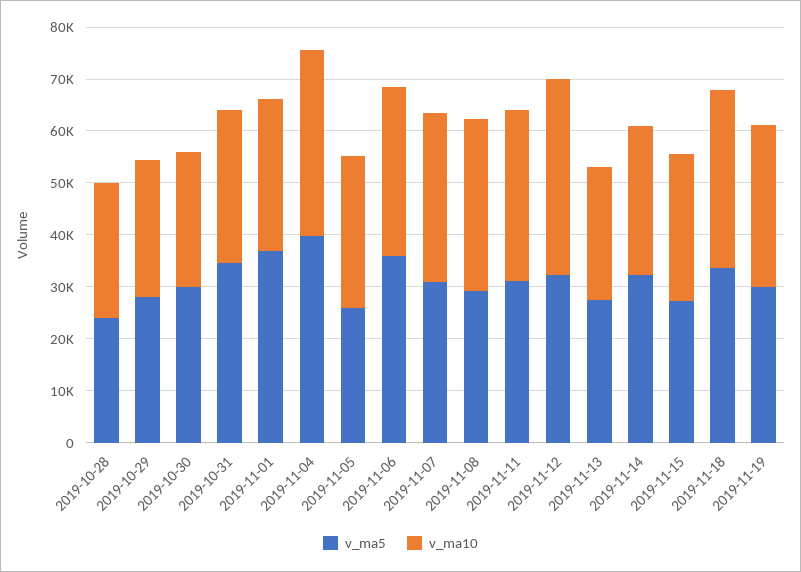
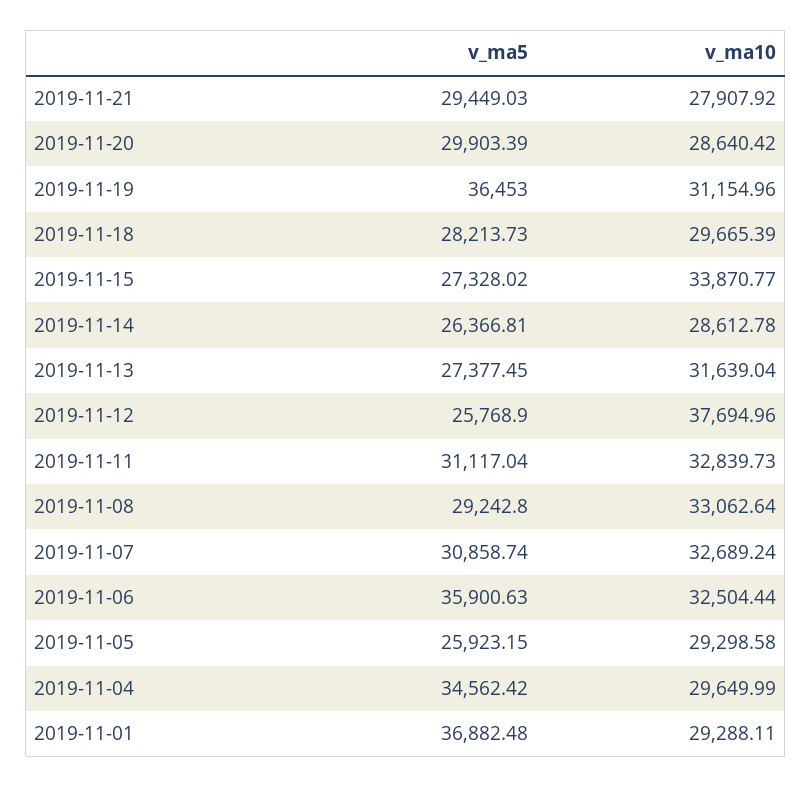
v_ma5, 2019-10-28: 24000 -> none
v_ma10, 2019-10-28: 26000 -> none
v_ma5, 2019-10-29: 28000 -> none
v_ma10, 2019-10-29: 26000 -> none
v_ma5, 2019-10-30: 30000 -> none
v_ma10, 2019-10-30: 26000 -> none
v_ma5, 2019-10-31: 34000 -> none
v_ma10, 2019-10-31: 30000 -> none
v_ma5, 2019-11-04: 40000 -> 34562.42
v_ma10, 2019-11-04: 36000 -> 29649.99
v_ma5, 2019-11-12: 32000 -> 25768.9
v_ma10, 2019-11-13: 26000 -> 31639.04
v_ma5, 2019-11-14: 32000 -> 26366.81
v_ma10, 2019-11-15: 28000 -> 33870.77
v_ma5, 2019-11-18: 34000 -> 28213.73
v_ma10, 2019-11-18: 34000 -> 29665.39
v_ma5, 2019-11-19: 30000 -> 36453
v_ma5, 2019-11-21: none -> 29449.03
v_ma10, 2019-11-21: none -> 27907.92
v_ma5, 2019-11-20: none -> 29903.39
v_ma10, 2019-11-20: none -> 28640.42

